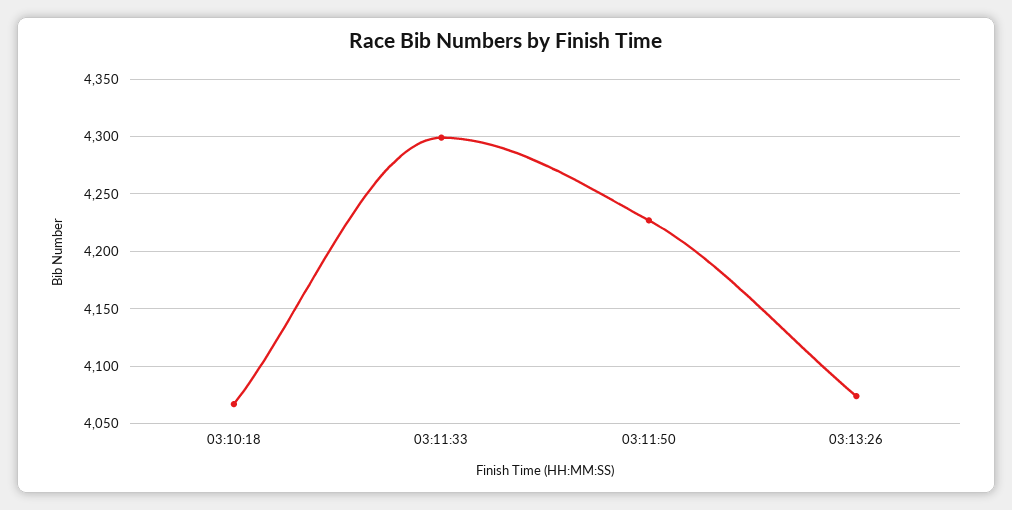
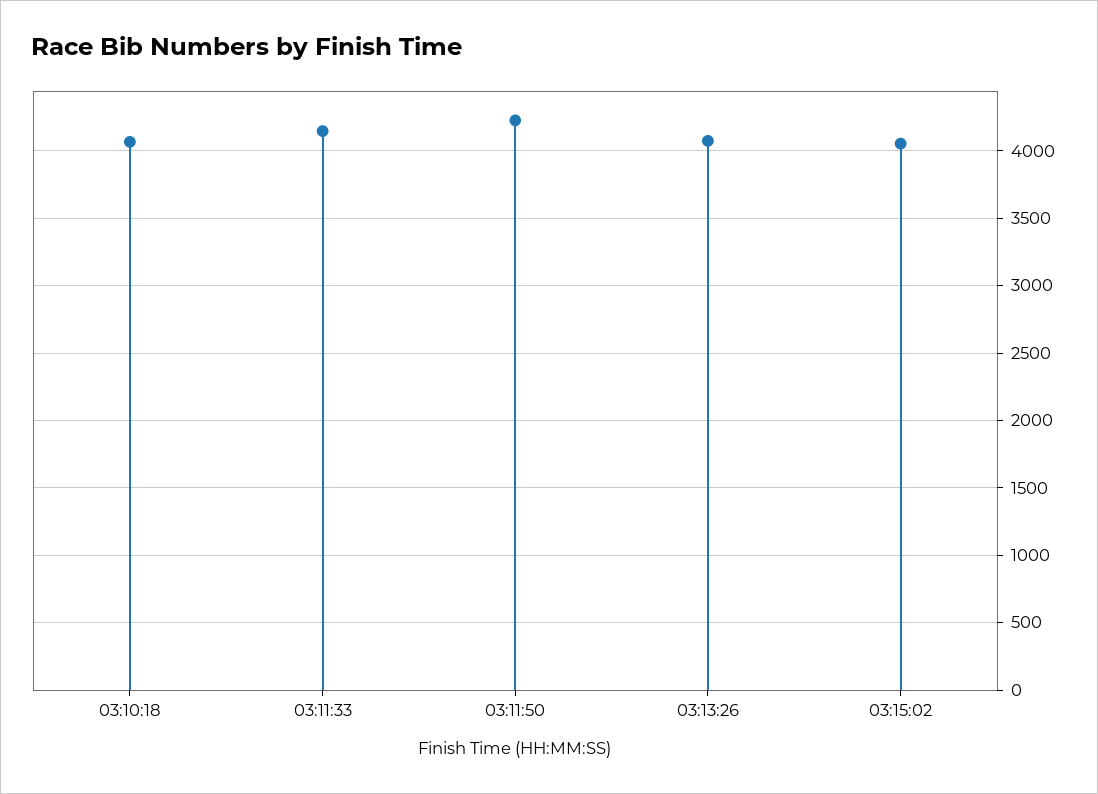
03:11:33: 4300 -> 4150
03:15:02: none -> 4050

